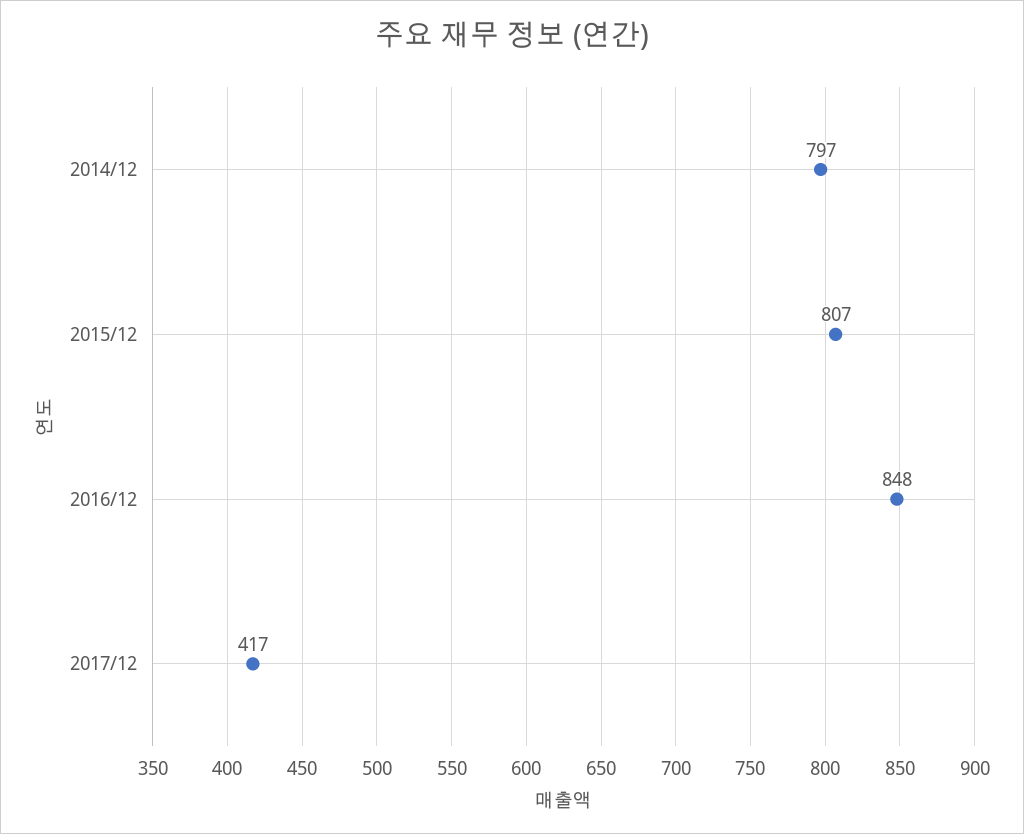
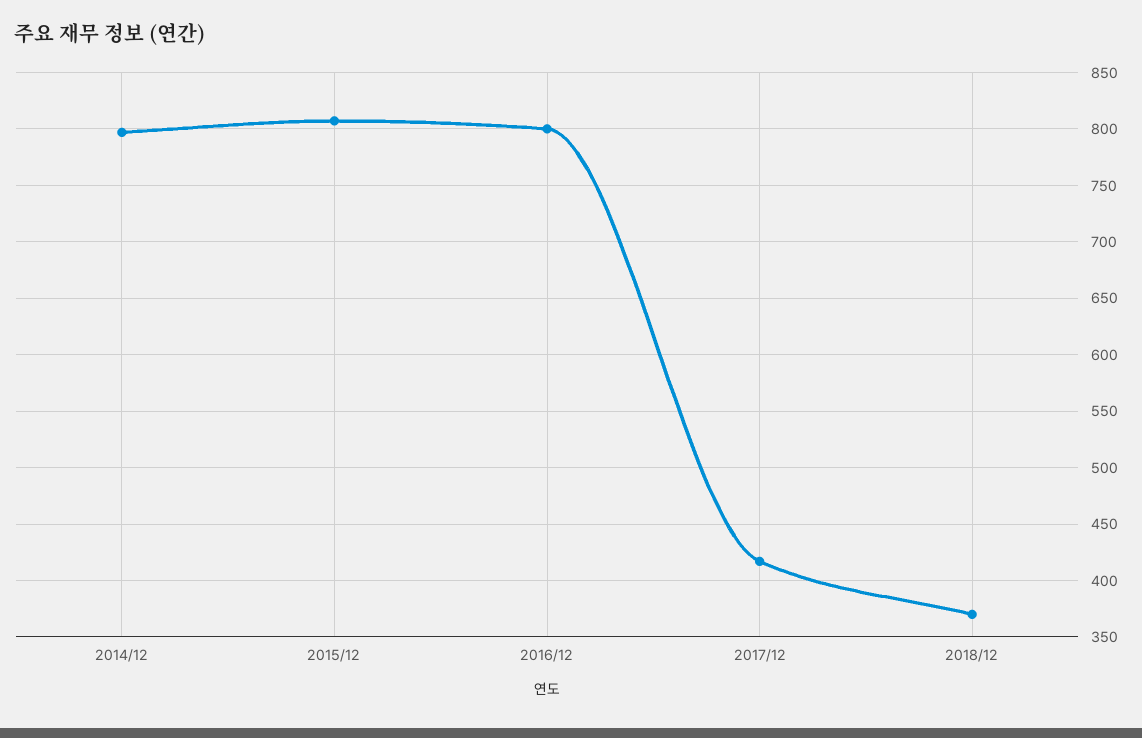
2016/12: 848 -> 800
2018/12: none -> 370

